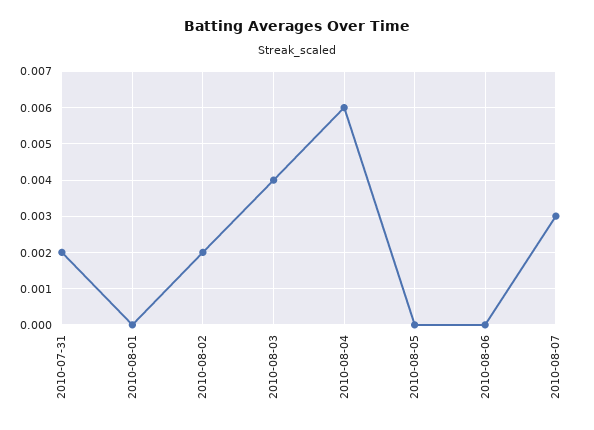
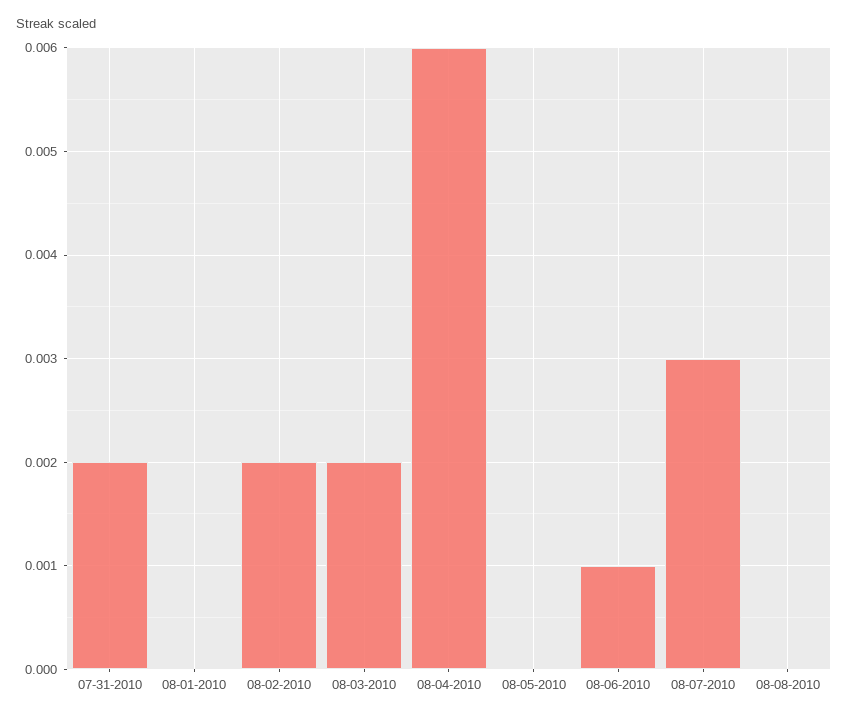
2010-08-03: 0.004 -> 0.002
2010-08-06: 0 -> 0.001
08-08-2010: none -> 0

